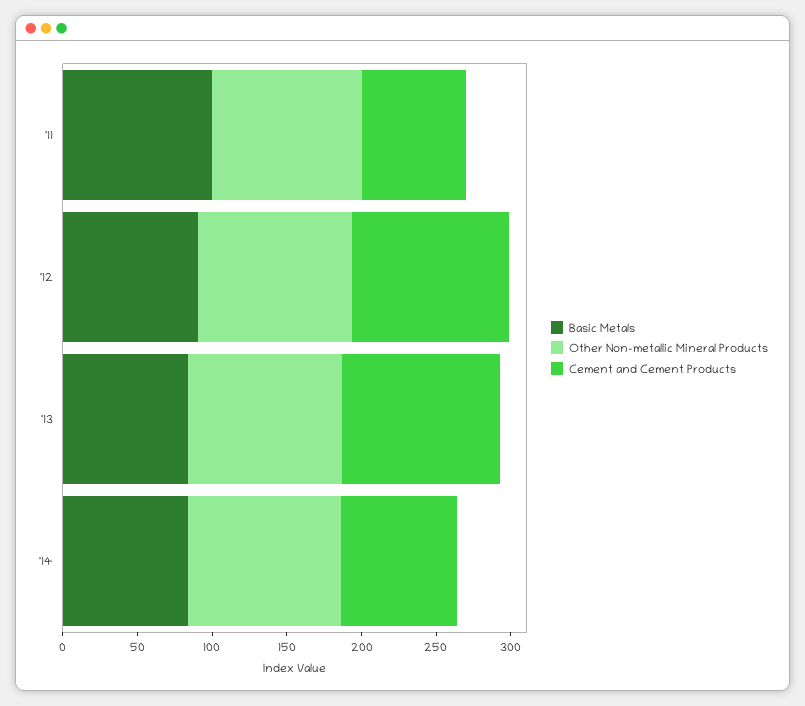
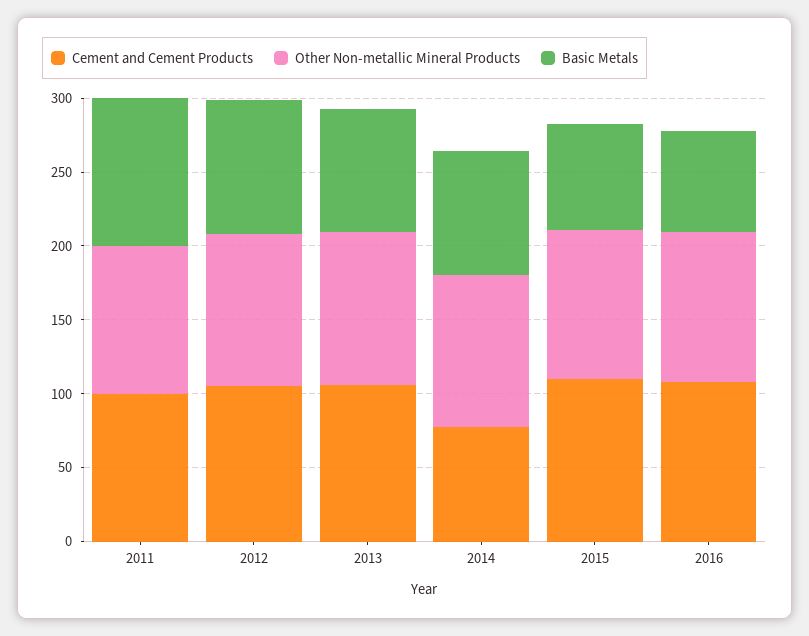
Cement and Cement Products, '11: 70 -> 100
Cement and Cement Products, 2015: none -> 110
Other Non-metallic Mineral Products, 2015: none -> 100
Basic Metals, 2015: none -> 70
Cement and Cement Products, 2016: none -> 110
Other Non-metallic Mineral Products, 2016: none -> 100
Basic Metals, 2016: none -> 70

